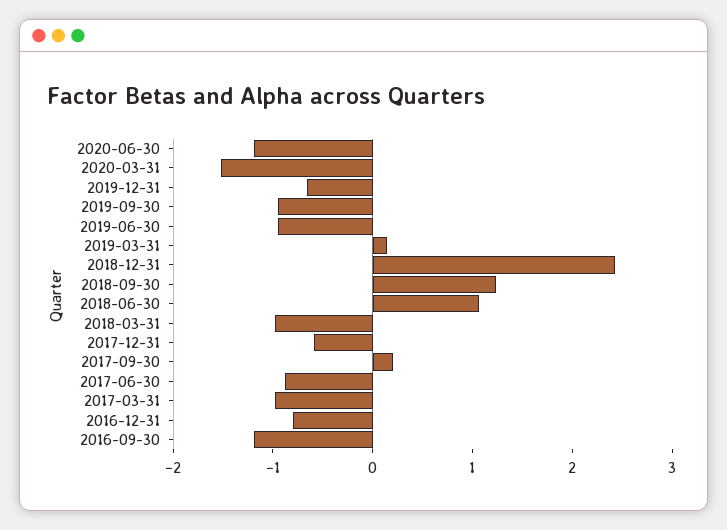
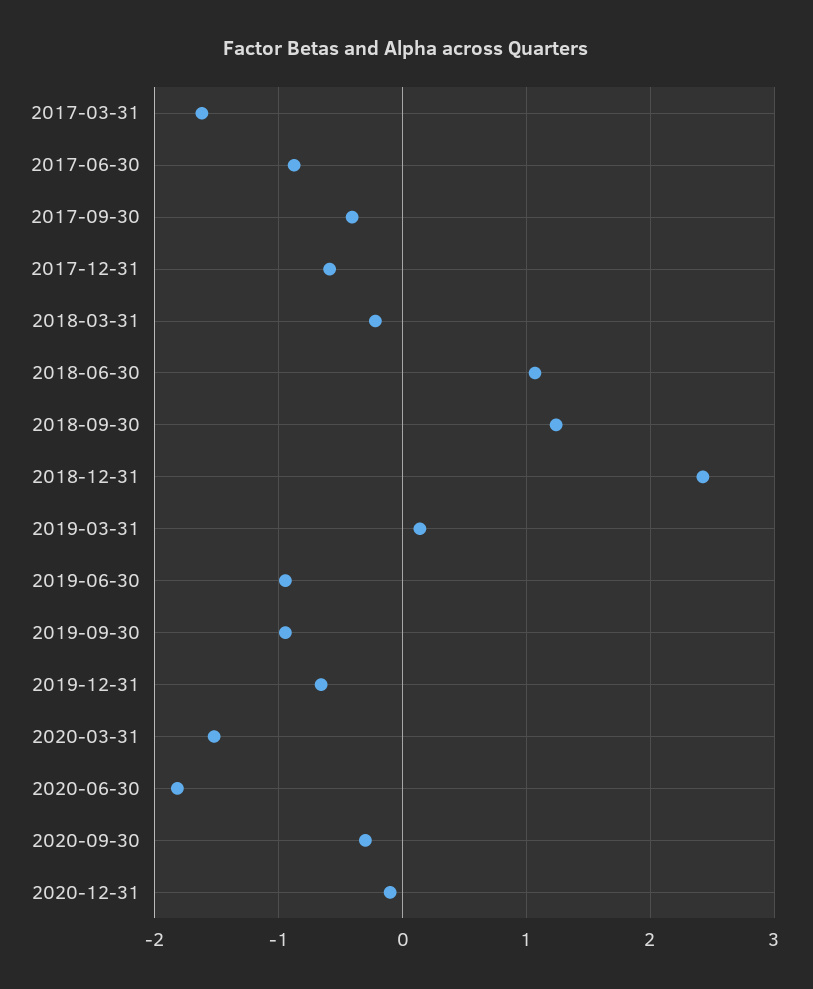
2020-06-30: -1.2 -> -1.8
2018-03-31: -1 -> -0.2
2017-09-30: 0.2 -> -0.4
2017-03-31: -1 -> -1.6
2016-12-31: -0.8 -> none
2016-09-30: -1.2 -> none
2020-09-30: none -> -0.3
2020-12-31: none -> -0.1

